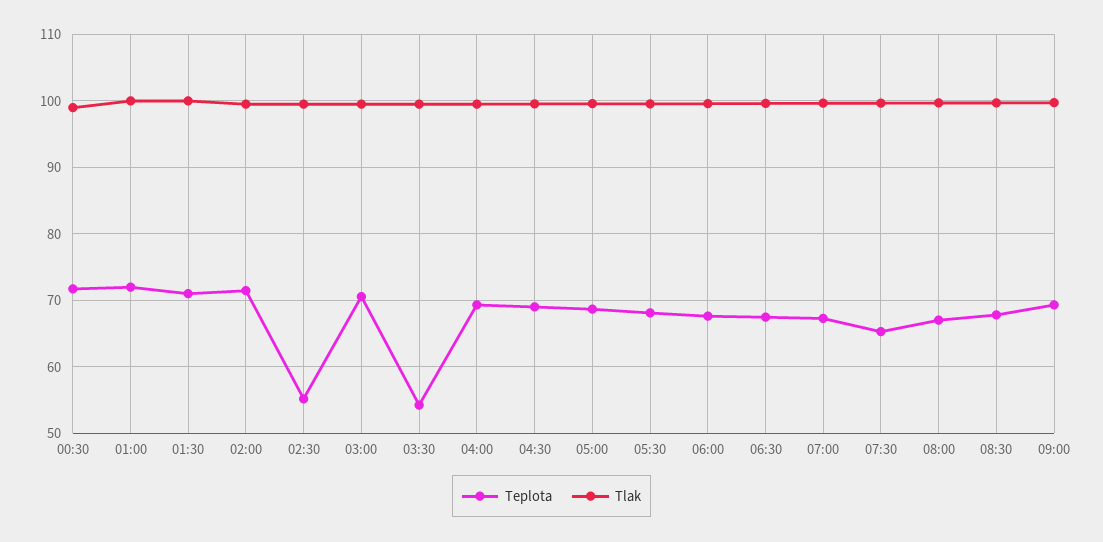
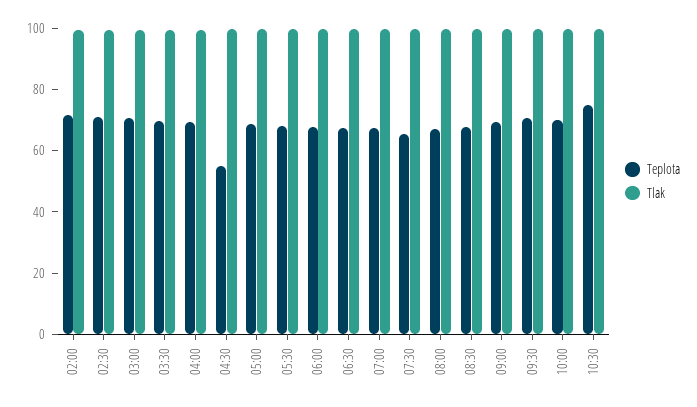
Teplota, 00:30: 72 -> none
Tlak, 00:30: 99 -> none
Teplota, 01:00: 72 -> none
Tlak, 01:00: 100 -> none
Teplota, 01:30: 71 -> none
Tlak, 01:30: 100 -> none
Teplota, 02:30: 55 -> 70
Teplota, 03:30: 54 -> 70
Teplota, 04:30: 69 -> 55
Teplota, 09:30: none -> 70
Tlak, 09:30: none -> 100
Teplota, 10:00: none -> 70
Tlak, 10:00: none -> 100
Teplota, 10:30: none -> 75
Tlak, 10:30: none -> 100

